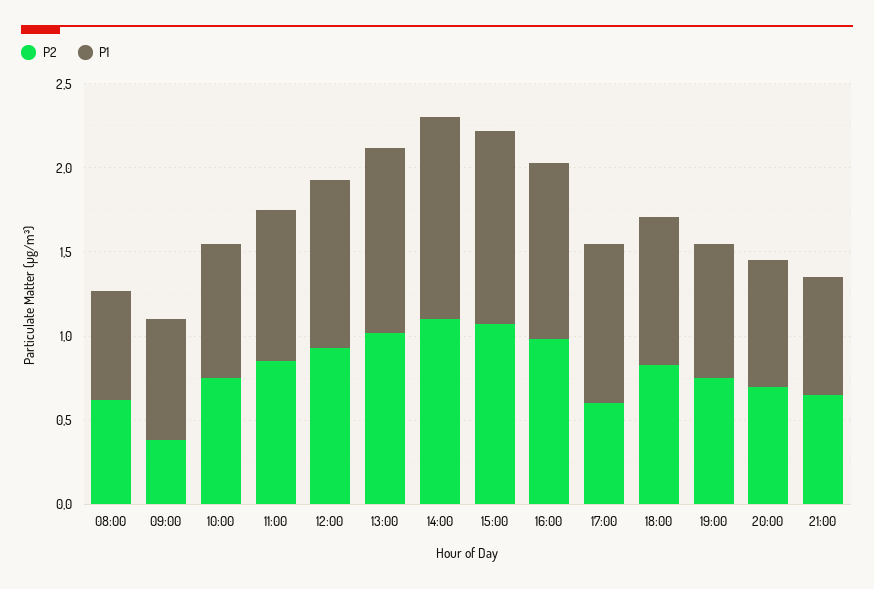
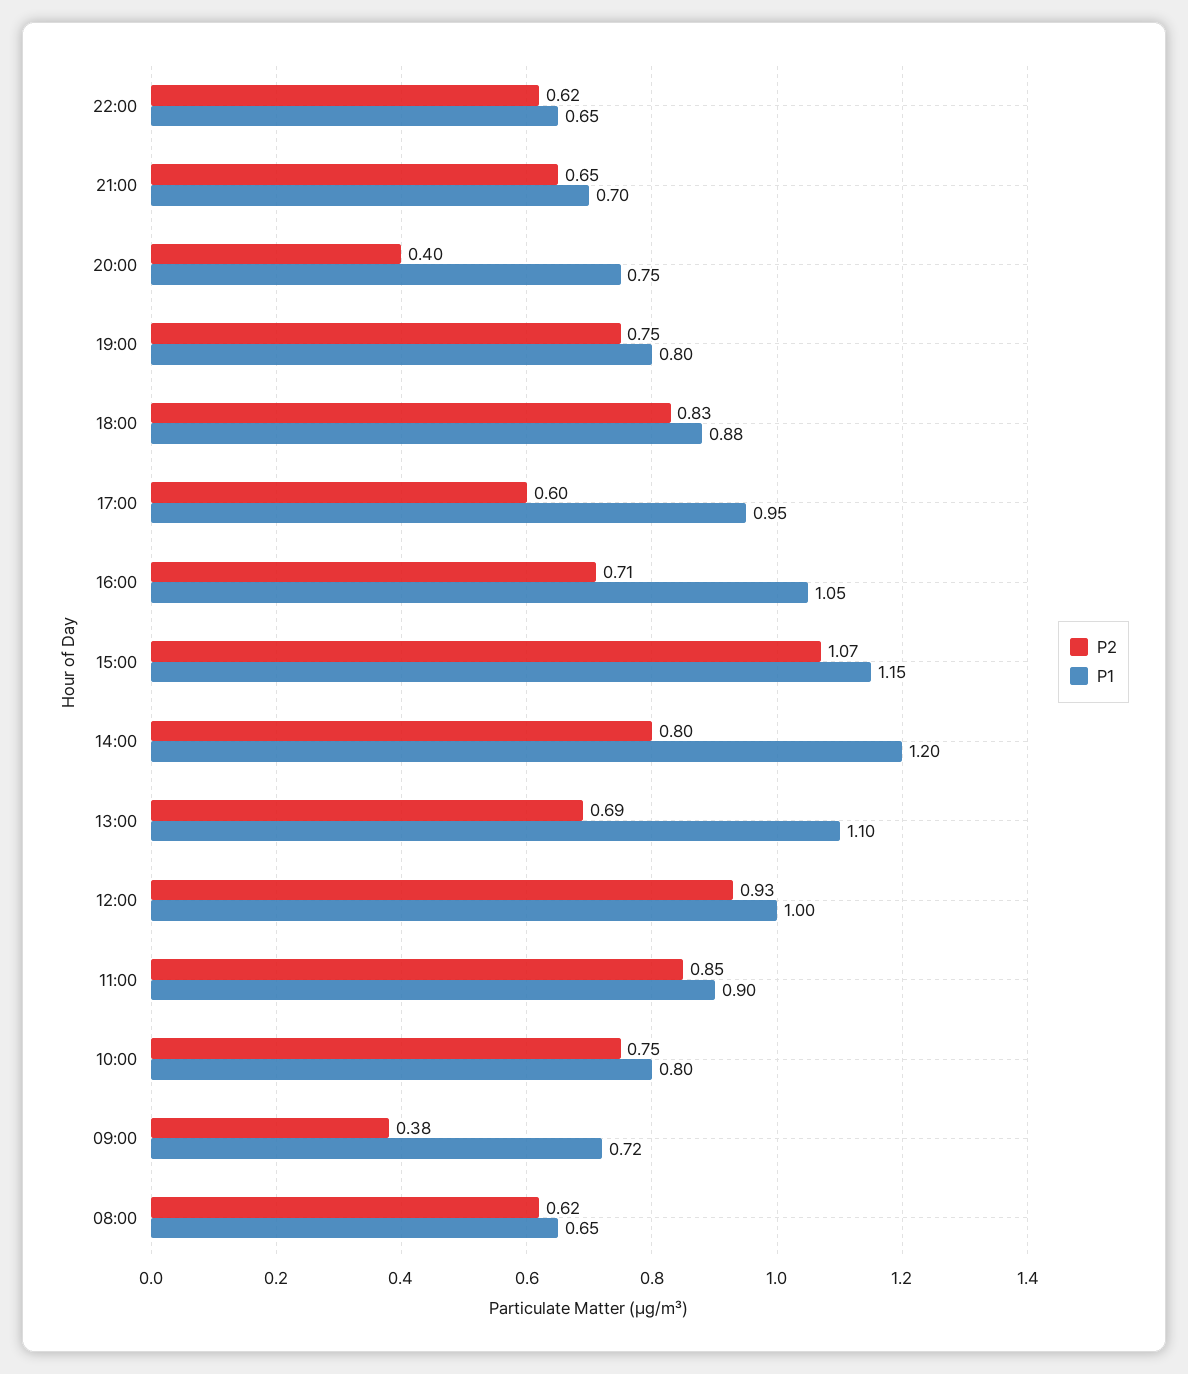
P2, 13:00: 1 -> 0.69
P2, 14:00: 1.1 -> 0.8
P2, 16:00: 1 -> 0.71
P2, 20:00: 0.7 -> 0.4
P2, 22:00: none -> 0.62
P1, 22:00: none -> 0.65

